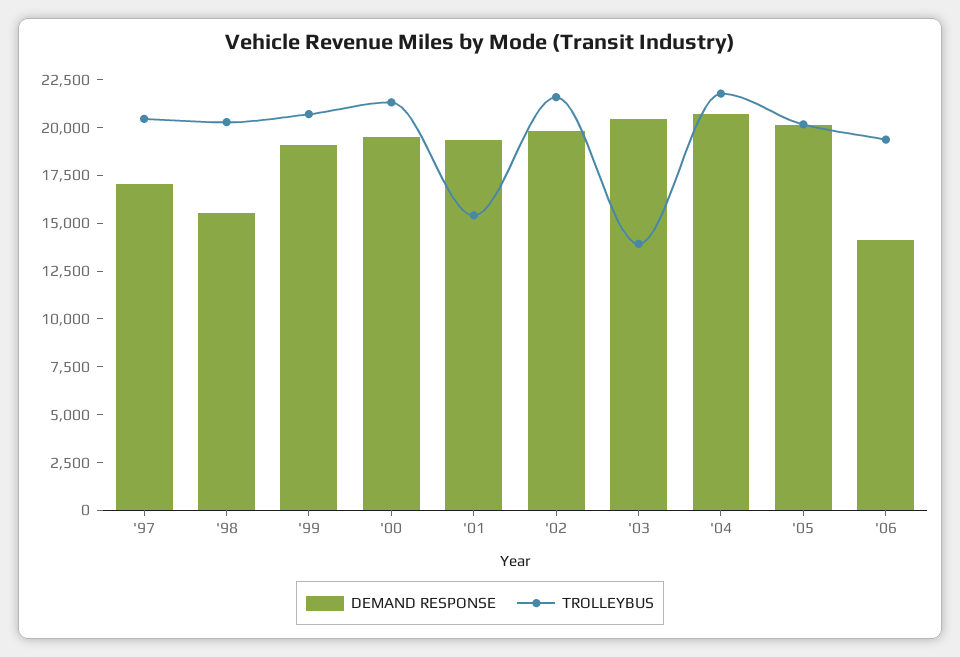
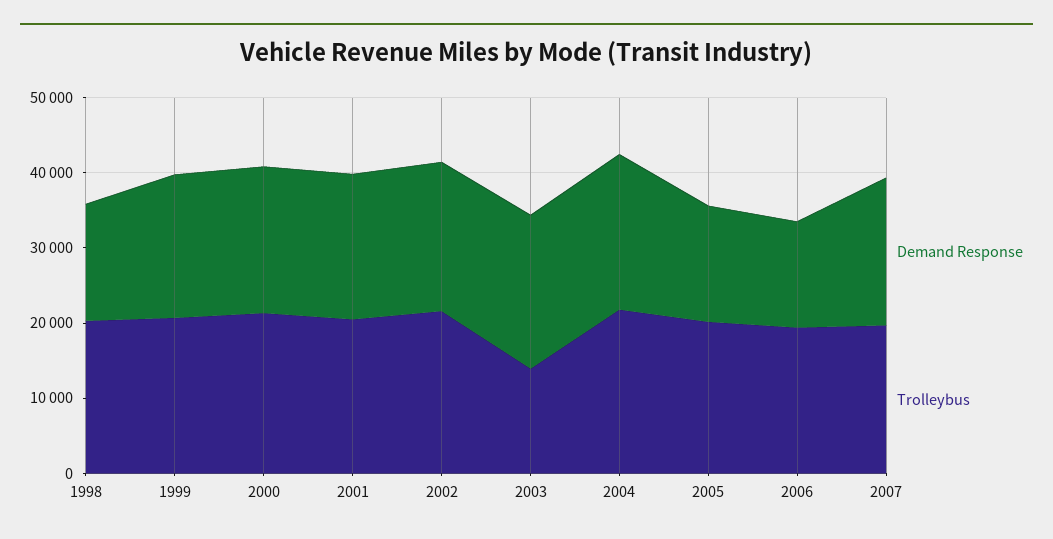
DEMAND RESPONSE, '97: 17000 -> none
TROLLEYBUS, '97: 20500 -> none
TROLLEYBUS, '01: 15500 -> 20000
DEMAND RESPONSE, '05: 20000 -> 16000
DEMAND RESPONSE, 2007: none -> 20000
TROLLEYBUS, 2007: none -> 20000

